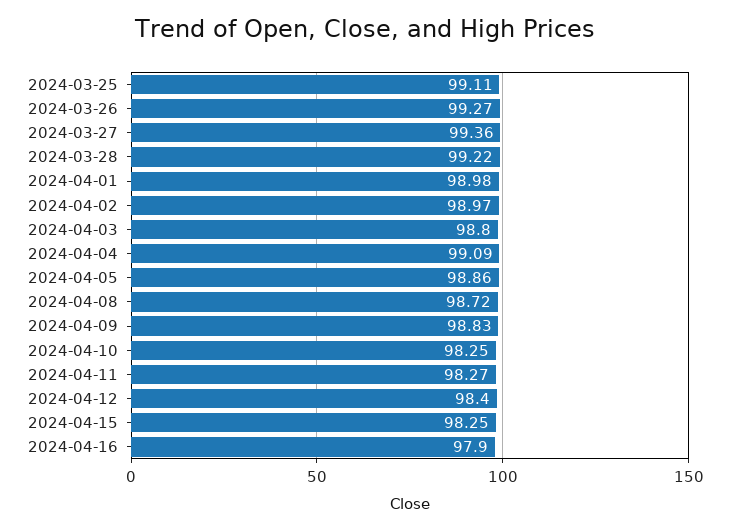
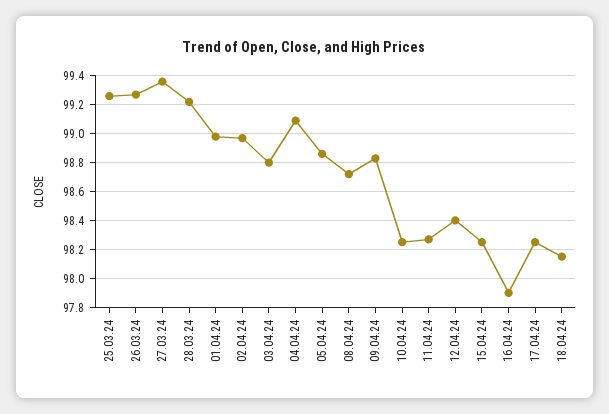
2024-03-25: 99.11 -> 99.25
17.04.24: none -> 98.25
18.04.24: none -> 98.15

